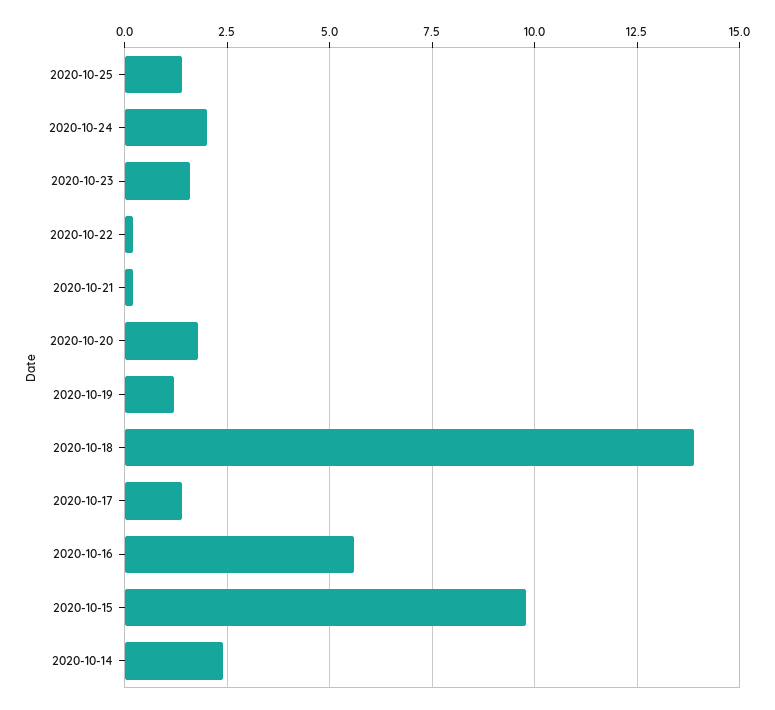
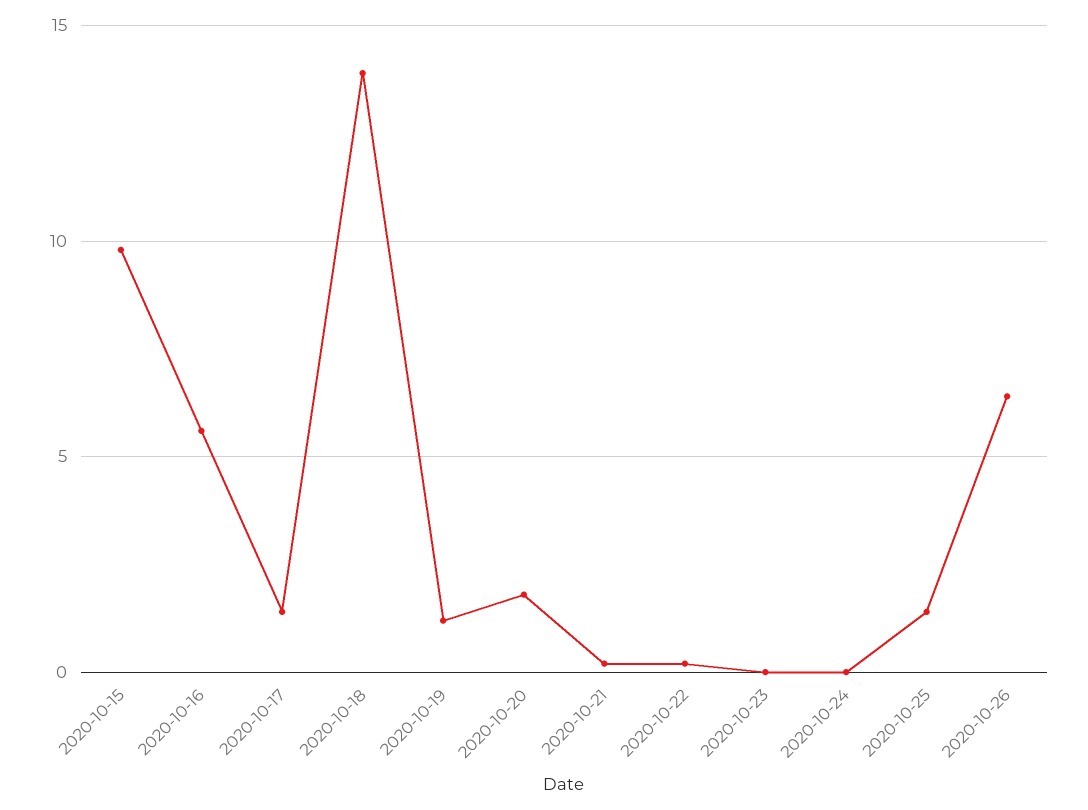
2020-10-24: 2 -> 0
2020-10-23: 1.5 -> 0
2020-10-14: 2.5 -> none
2020-10-26: none -> 6.5

